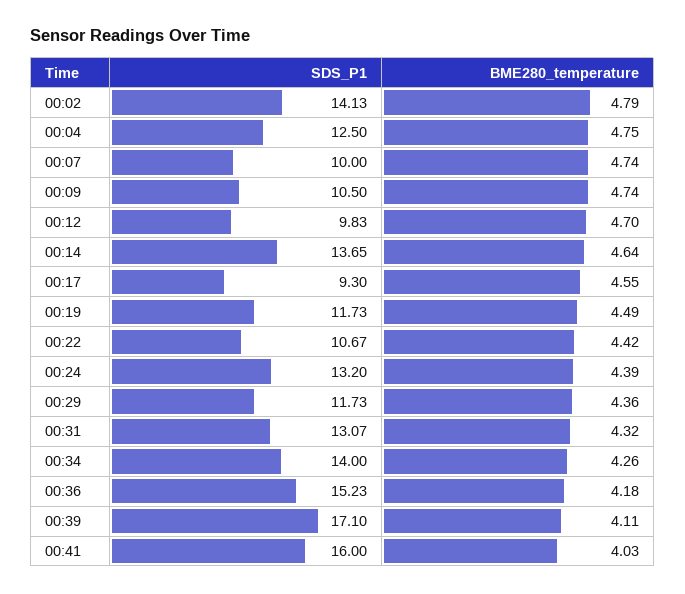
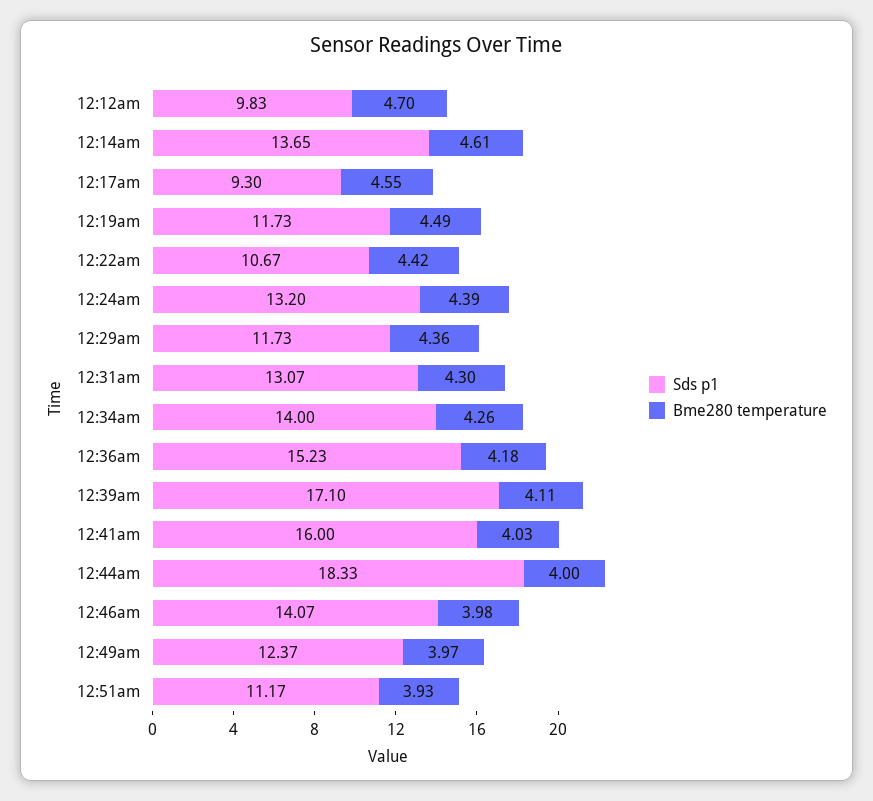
SDS_P1, 00:02: 14.13 -> none
BME280_temperature, 00:02: 4.79 -> none
SDS_P1, 00:04: 12.5 -> none
BME280_temperature, 00:04: 4.75 -> none
SDS_P1, 00:07: 10 -> none
BME280_temperature, 00:07: 4.74 -> none
SDS_P1, 00:09: 10.5 -> none
BME280_temperature, 00:09: 4.74 -> none
BME280_temperature, 00:14: 4.64 -> 4.61
BME280_temperature, 00:31: 4.32 -> 4.3
SDS_P1, 12:44am: none -> 18.33
BME280_temperature, 12:44am: none -> 4
SDS_P1, 12:46am: none -> 14.07
BME280_temperature, 12:46am: none -> 3.98
SDS_P1, 12:49am: none -> 12.37
BME280_temperature, 12:49am: none -> 3.97
SDS_P1, 12:51am: none -> 11.17
BME280_temperature, 12:51am: none -> 3.93

